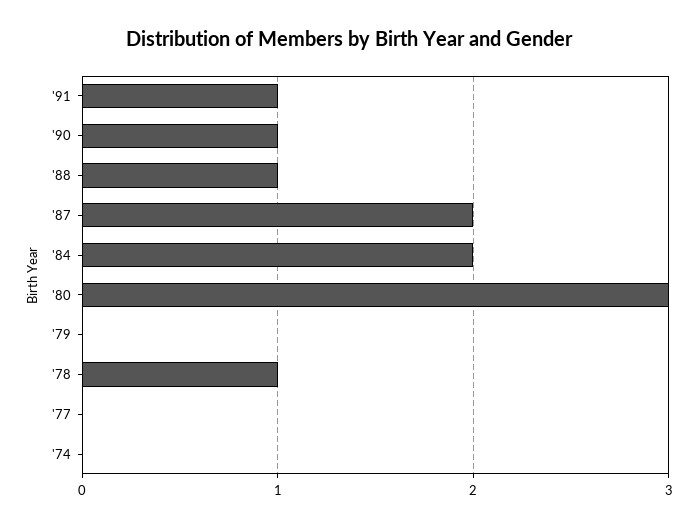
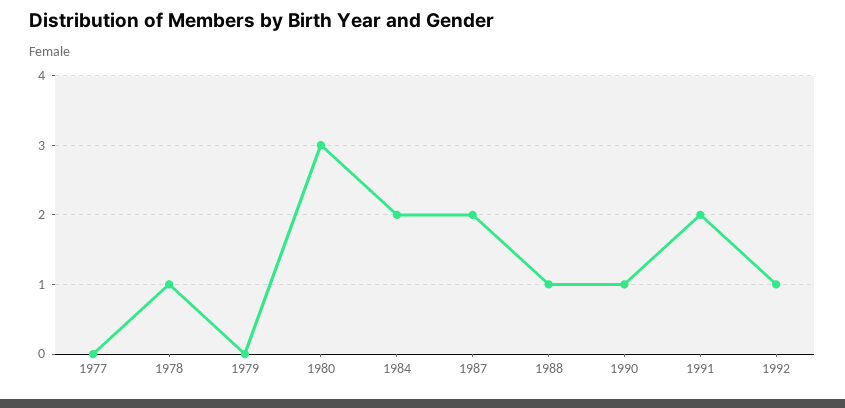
'91: 1 -> 2
'74: 0 -> none
1992: none -> 1

